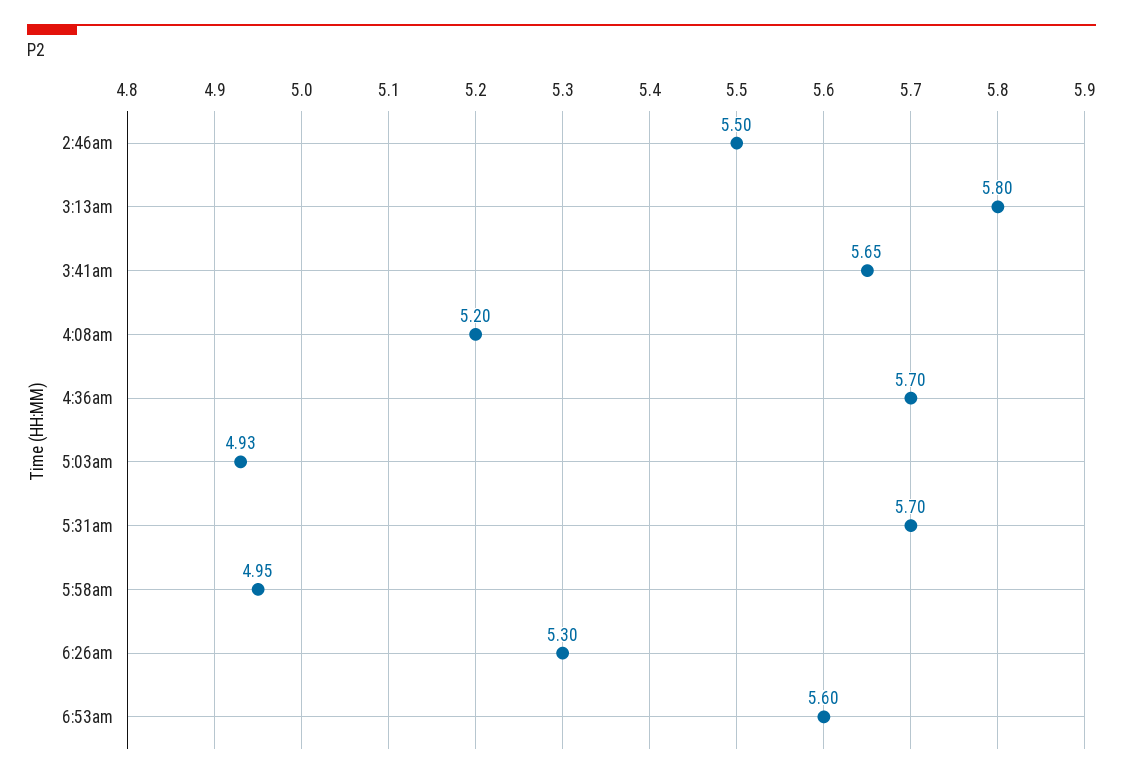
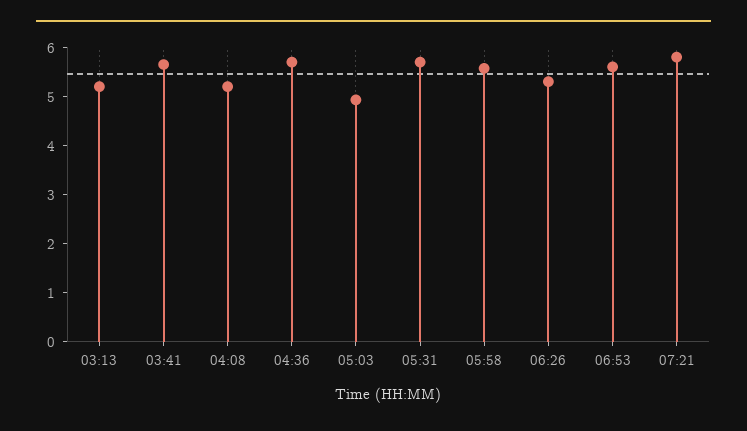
2:46am: 5.5 -> none
3:13am: 5.8 -> 5.2
5:58am: 4.95 -> 5.6
07:21: none -> 5.8

